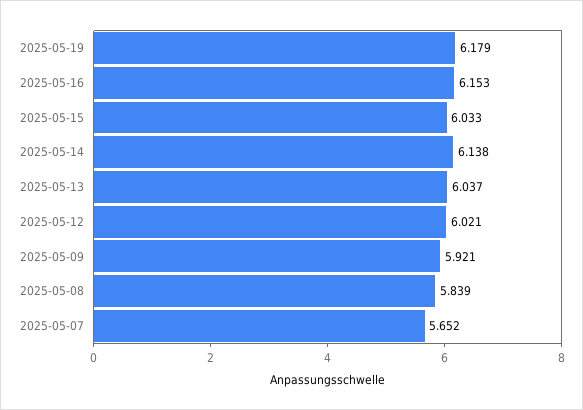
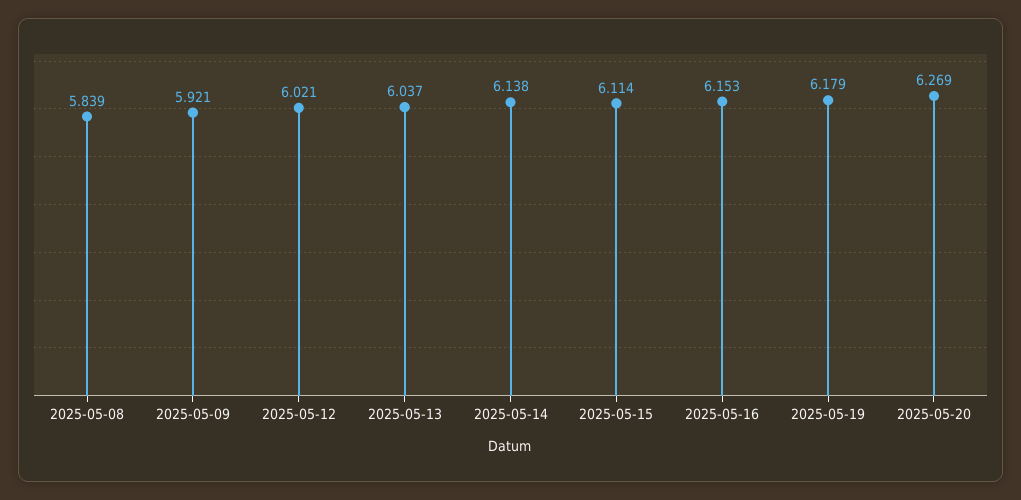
2025-05-15: 6.033 -> 6.114
2025-05-07: 5.652 -> none
2025-05-20: none -> 6.269

